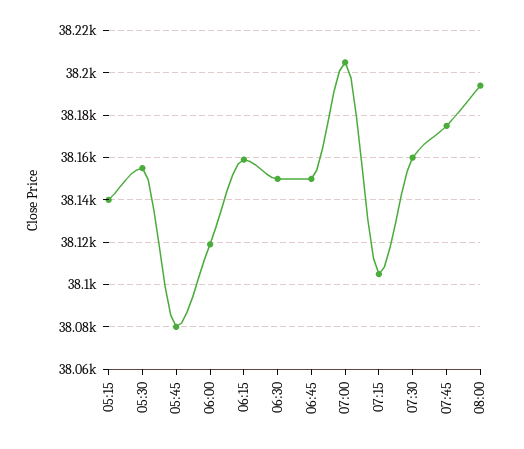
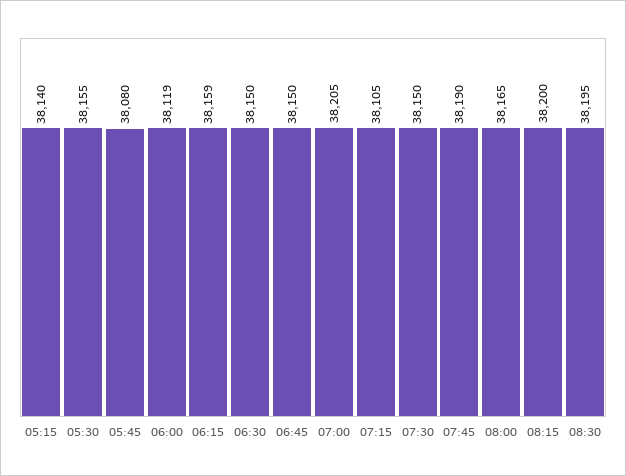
07:30: 38160 -> 38150
07:45: 38175 -> 38190
08:00: 38195 -> 38165
08:15: none -> 38200
08:30: none -> 38195

